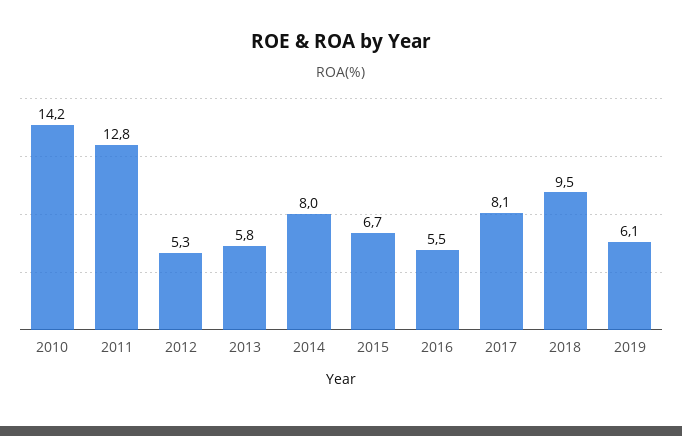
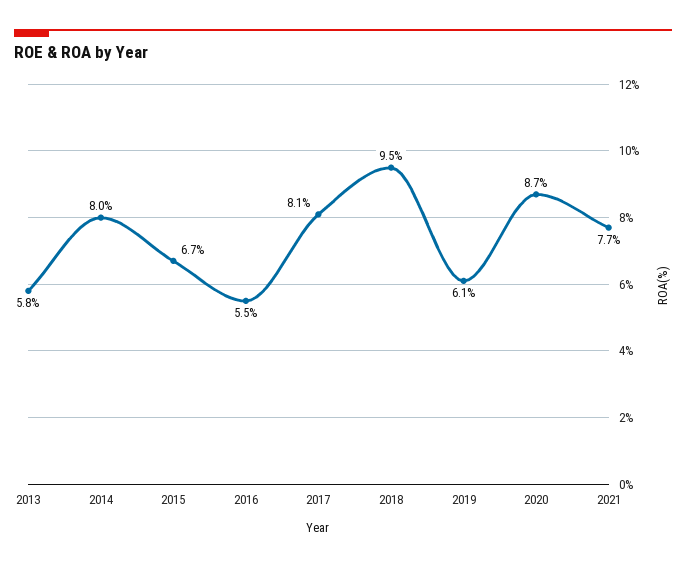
2010: 14.2 -> none
2011: 12.8 -> none
2012: 5.3 -> none
2020: none -> 8.7
2021: none -> 7.7

